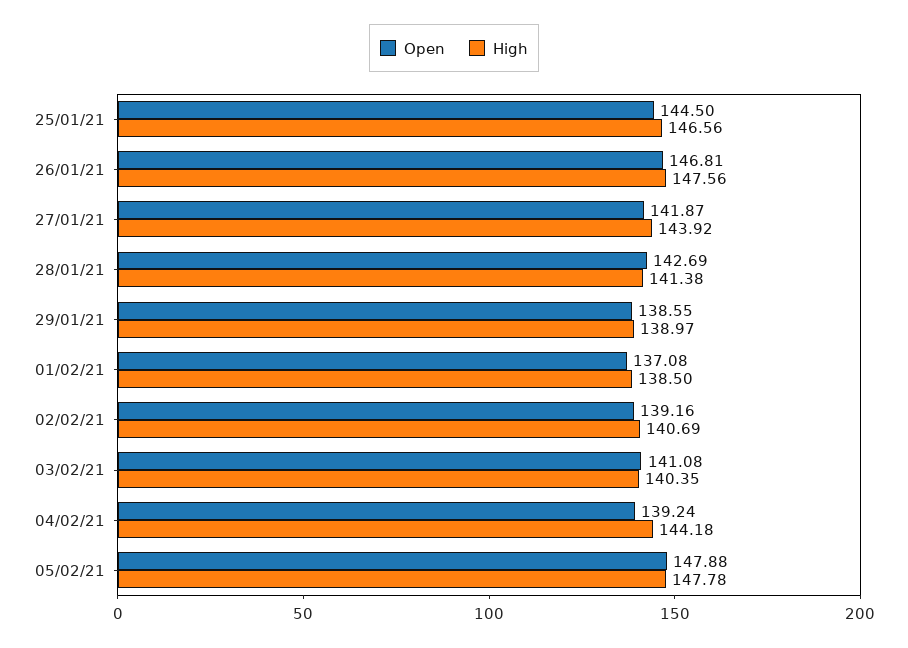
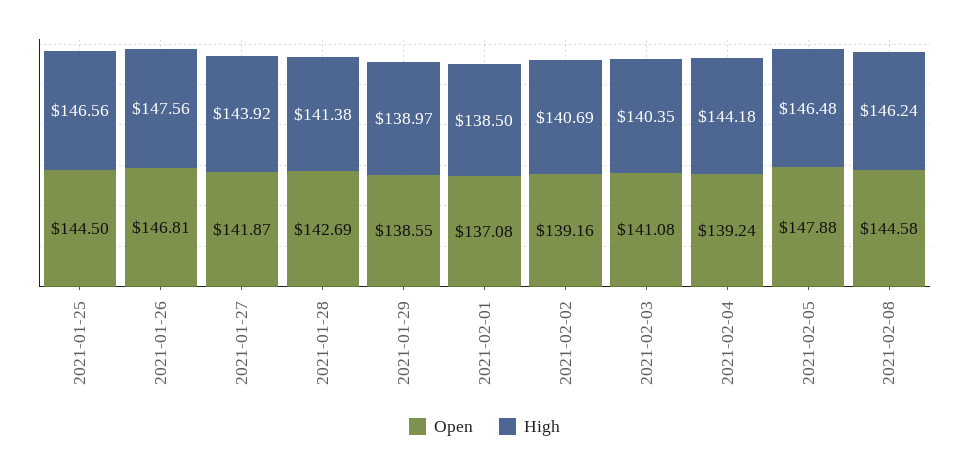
High, 05/02/21: 147.78 -> 146.48
Open, 2021-02-08: none -> 144.58
High, 2021-02-08: none -> 146.24

